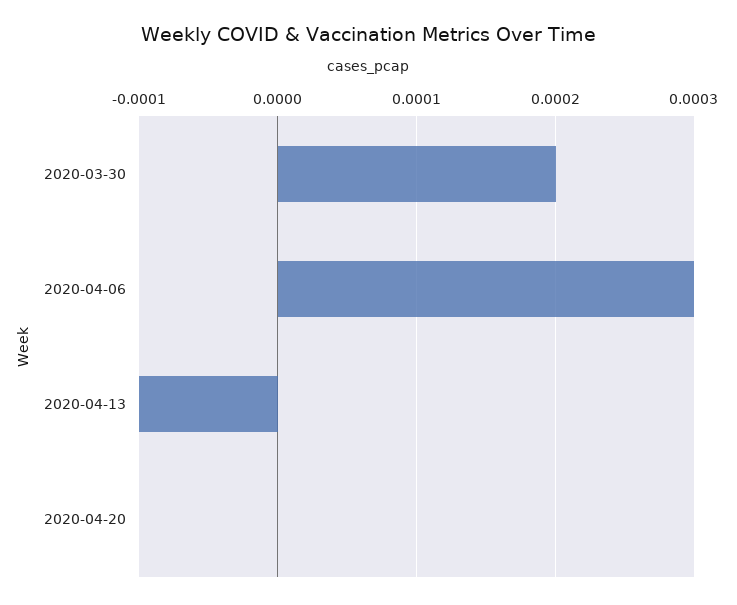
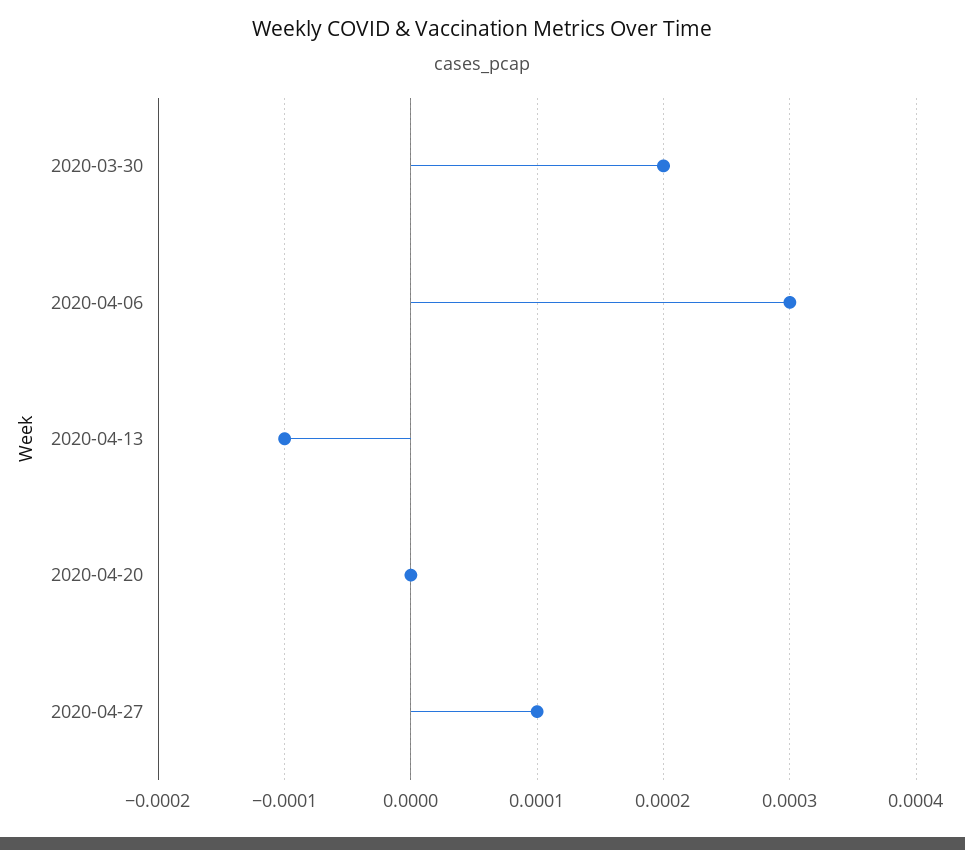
2020-04-27: none -> 0.0001

